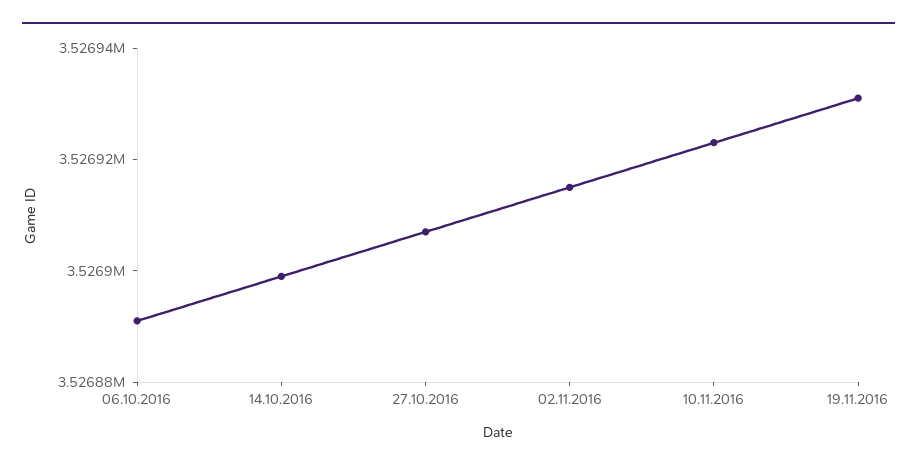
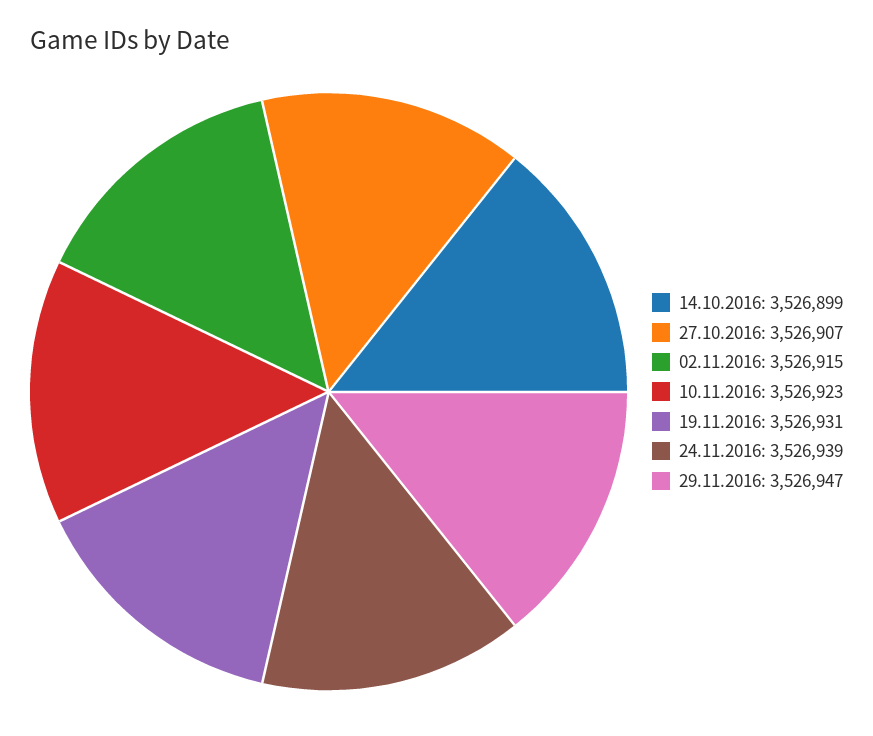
06.10.2016: 3526890 -> none
24.11.2016: none -> 3526939
29.11.2016: none -> 3526947

